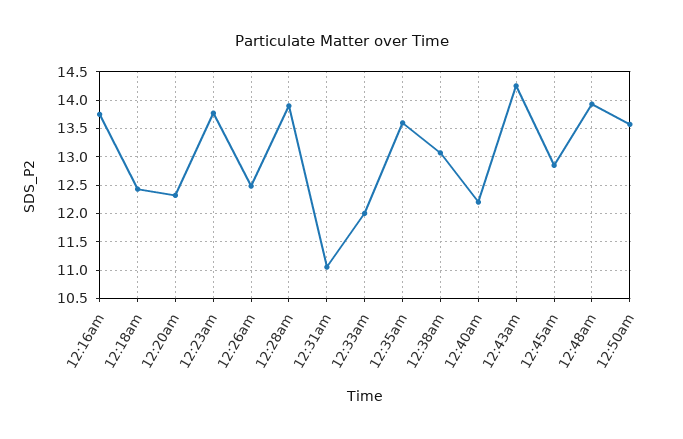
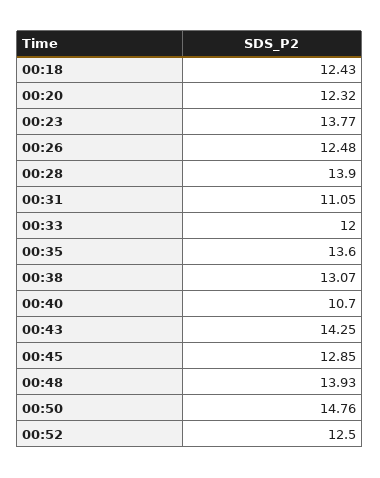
12:16am: 13.75 -> none
12:40am: 12.25 -> 10.7
12:50am: 13.5 -> 14.76
00:52: none -> 12.5

